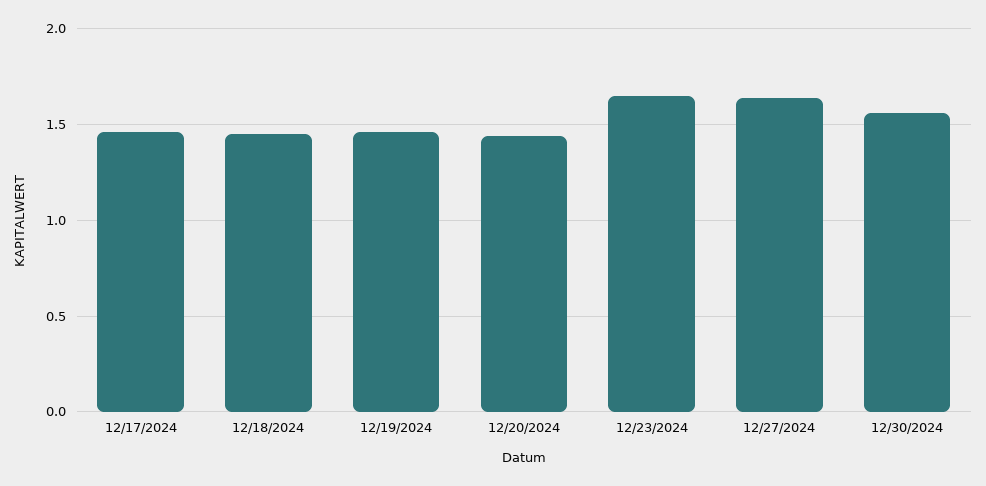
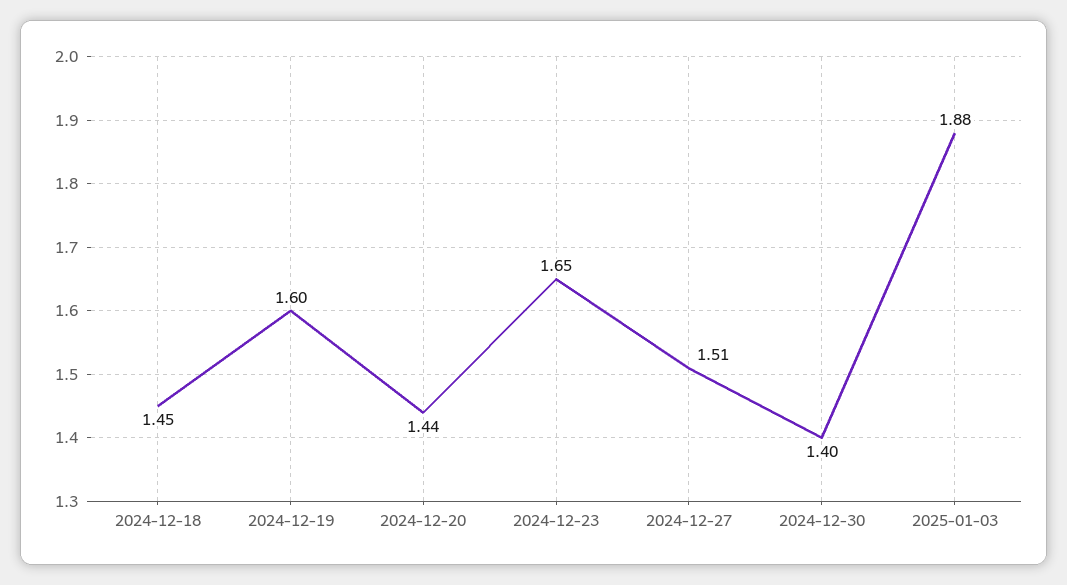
12/17/2024: 1.45 -> none
12/19/2024: 1.45 -> 1.6
12/27/2024: 1.65 -> 1.51
12/30/2024: 1.55 -> 1.4
2025-01-03: none -> 1.88

